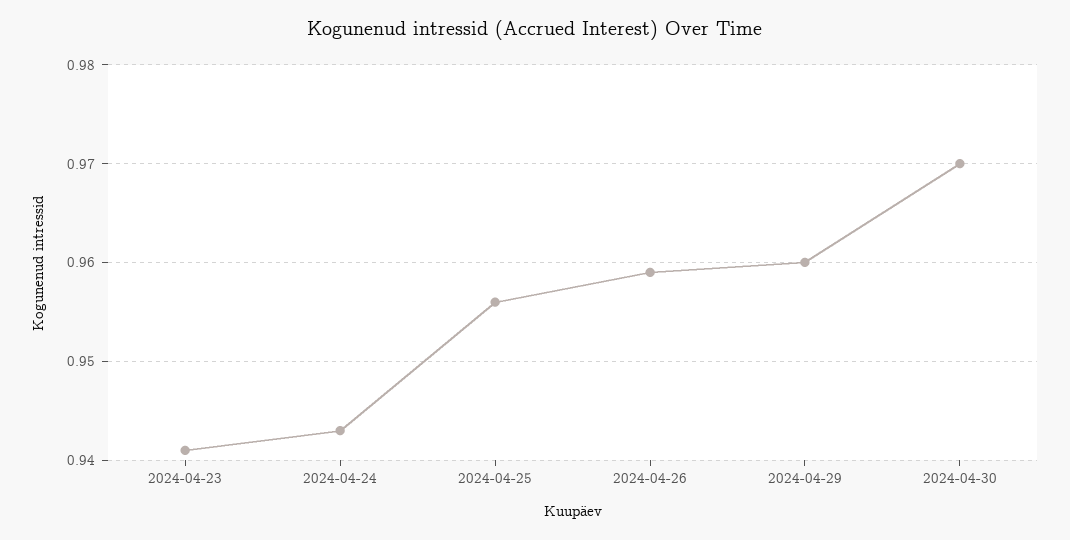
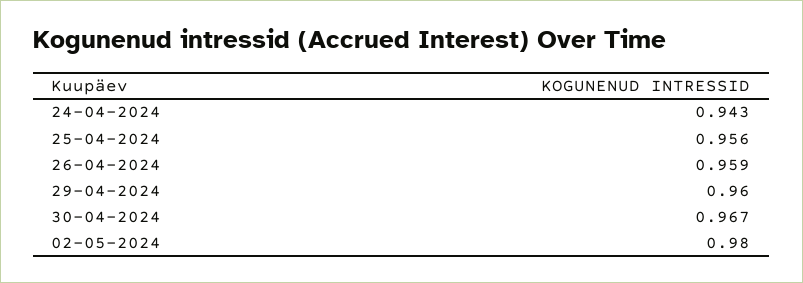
2024-04-23: 0.941 -> none
2024-04-30: 0.97 -> 0.967
02-05-2024: none -> 0.98

